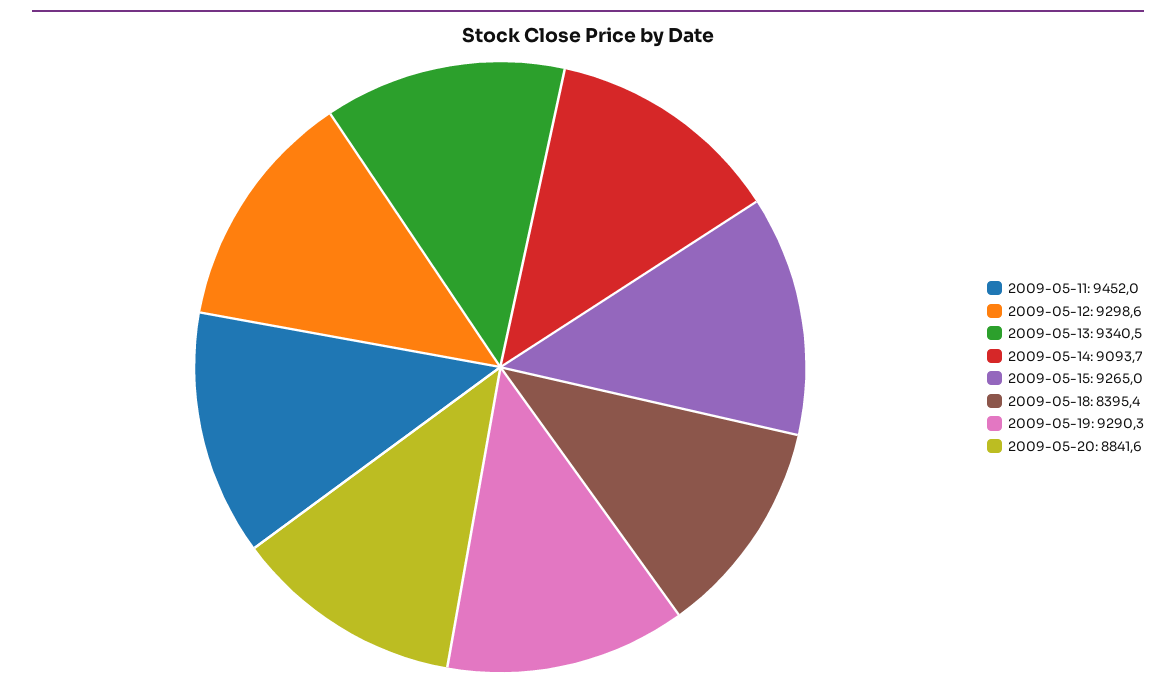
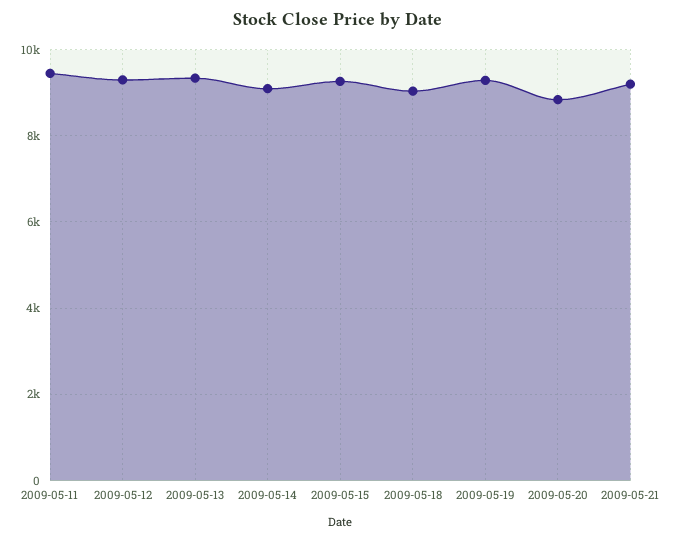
2009-05-18: 8395.4 -> 9000
2009-05-21: none -> 9200

